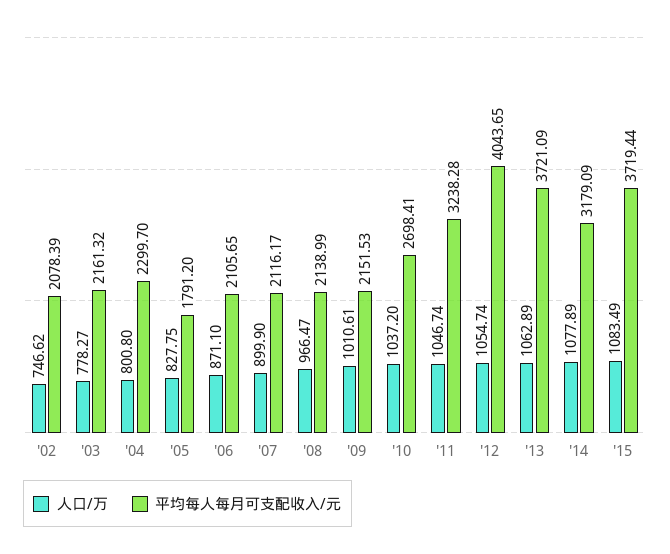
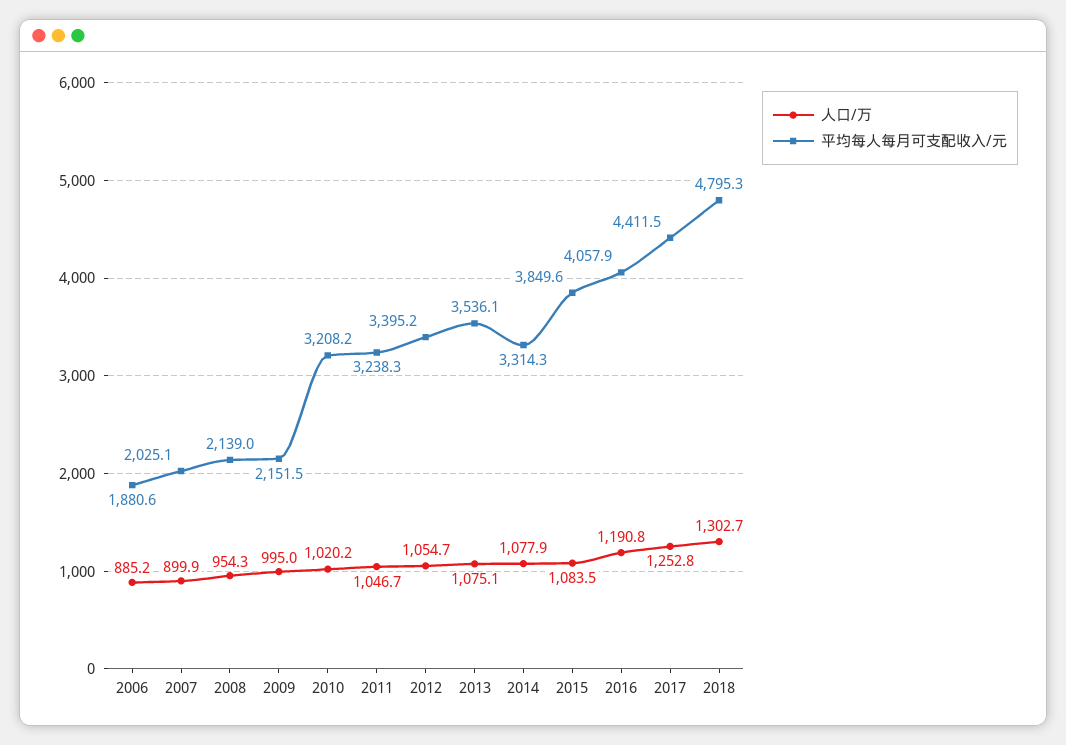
人口/万, '02: 746.62 -> none
平均每人每月可支配收入/元, '02: 2078.39 -> none
人口/万, '03: 778.27 -> none
平均每人每月可支配收入/元, '03: 2161.32 -> none
人口/万, '04: 800.8 -> none
平均每人每月可支配收入/元, '04: 2299.7 -> none
人口/万, '05: 827.75 -> none
平均每人每月可支配收入/元, '05: 1791.2 -> none
人口/万, '06: 871.1 -> 885.2
平均每人每月可支配收入/元, '06: 2105.65 -> 1880.6
平均每人每月可支配收入/元, '07: 2116.17 -> 2025.1
人口/万, '08: 966.47 -> 954.3
人口/万, '09: 1010.61 -> 995
人口/万, '10: 1037.2 -> 1020.2
平均每人每月可支配收入/元, '10: 2698.41 -> 3208.2
平均每人每月可支配收入/元, '12: 4043.65 -> 3395.2
人口/万, '13: 1062.89 -> 1075.1
平均每人每月可支配收入/元, '13: 3721.09 -> 3536.1
平均每人每月可支配收入/元, '14: 3179.09 -> 3314.3
平均每人每月可支配收入/元, '15: 3719.44 -> 3849.6
人口/万, 2016: none -> 1190.8
平均每人每月可支配收入/元, 2016: none -> 4057.9
人口/万, 2017: none -> 1252.8
平均每人每月可支配收入/元, 2017: none -> 4411.5
人口/万, 2018: none -> 1302.7
平均每人每月可支配收入/元, 2018: none -> 4795.3

